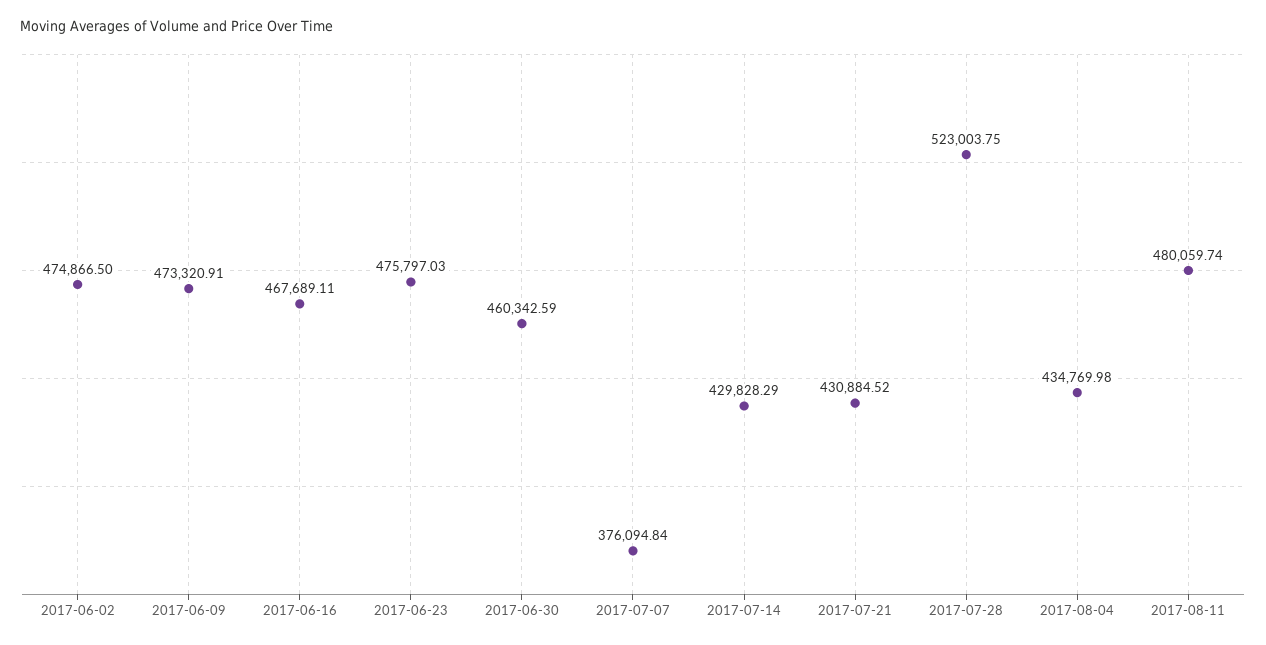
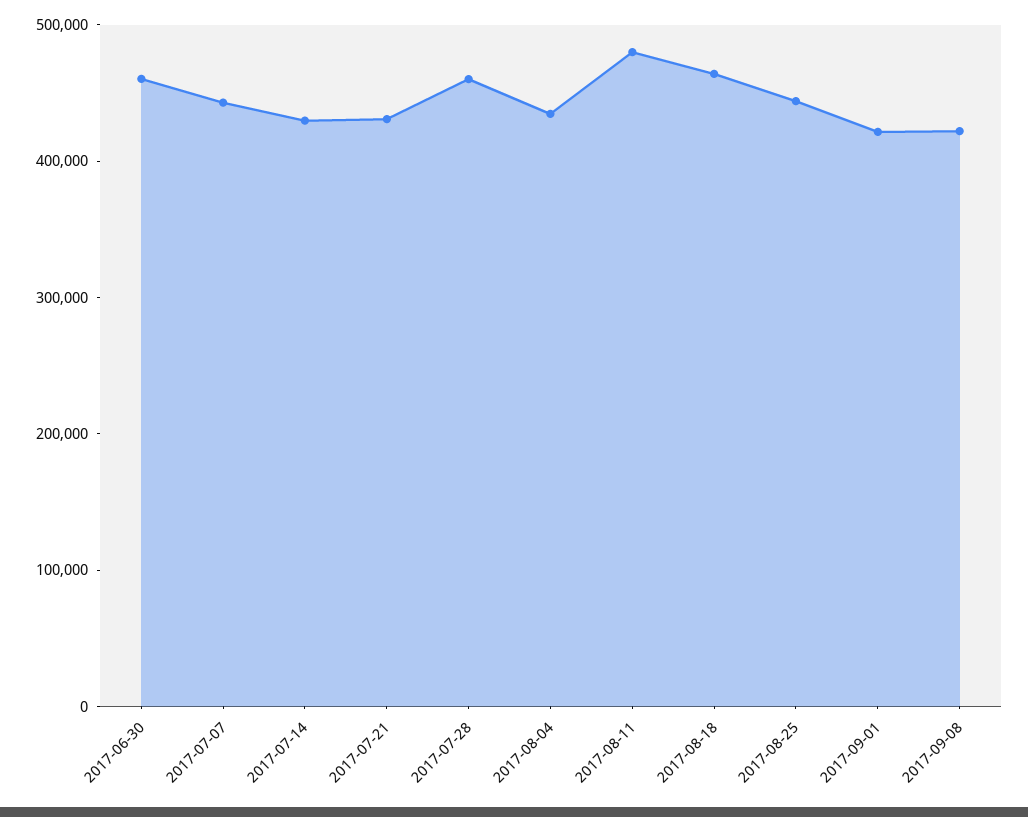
2017-06-02: 474866.5 -> none
2017-06-09: 473320.91 -> none
2017-06-16: 467689.11 -> none
2017-06-23: 475797.03 -> none
2017-07-07: 376094.84 -> 440000
2017-07-28: 523003.75 -> 460000
2017-08-18: none -> 460000
2017-08-25: none -> 440000
2017-09-01: none -> 420000
2017-09-08: none -> 420000

